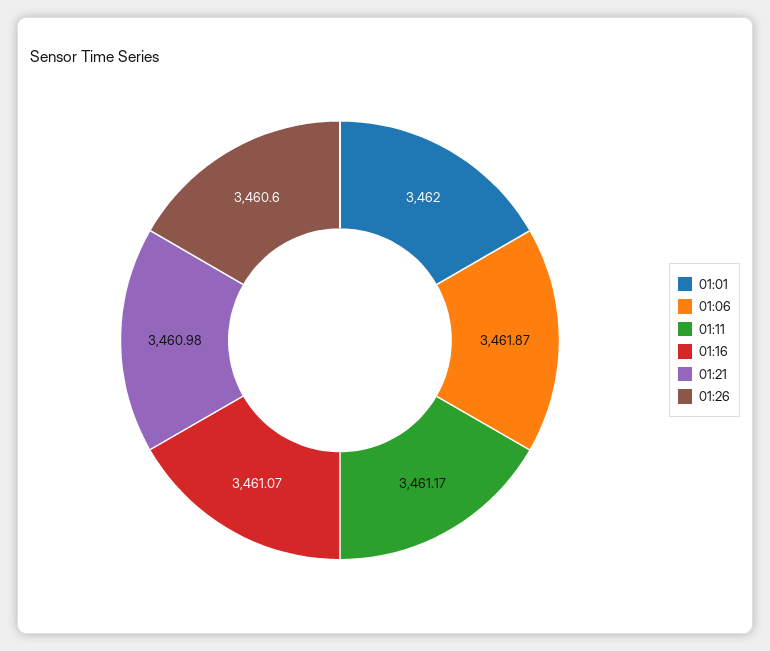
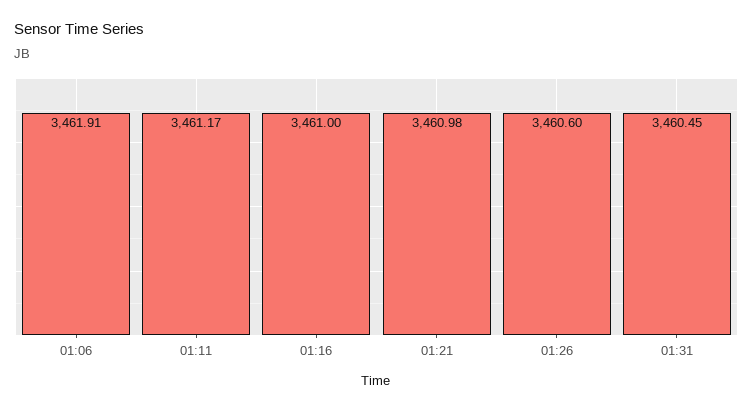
01:01: 3462 -> none
01:06: 3461.87 -> 3461.91
01:16: 3461.07 -> 3461
01:31: none -> 3460.45

